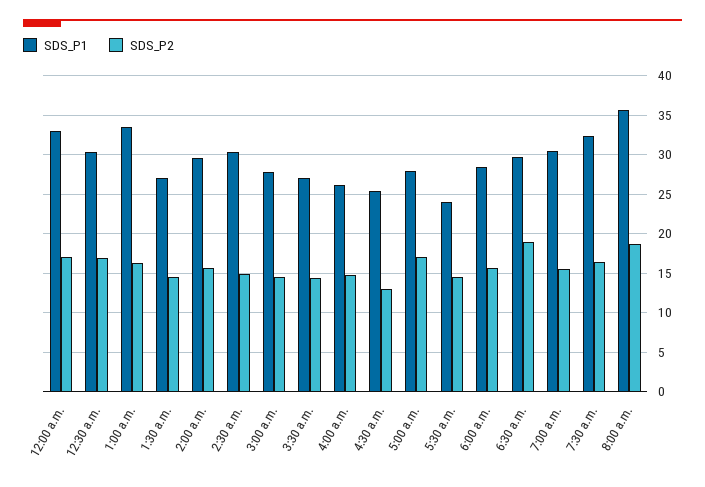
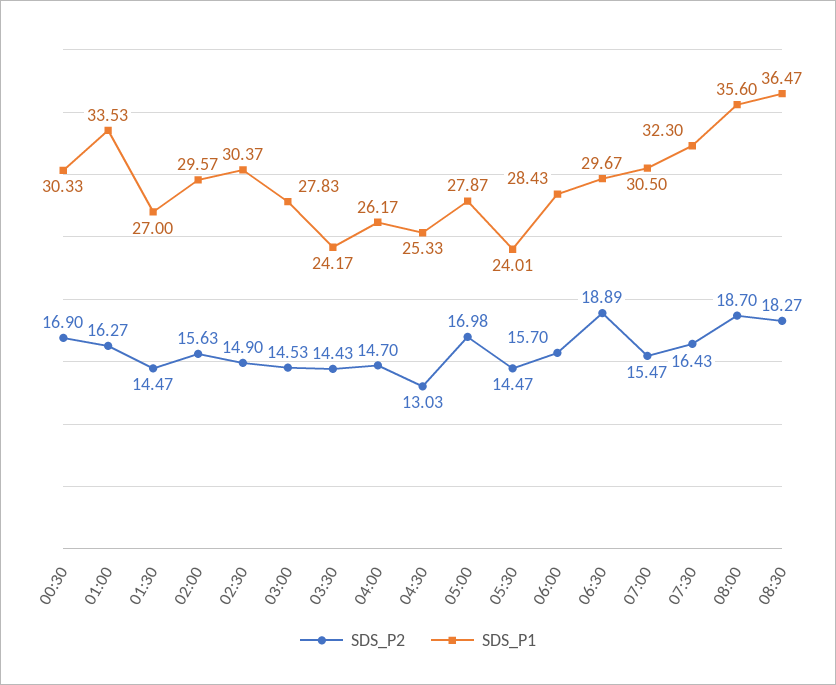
SDS_P1, 12:00 a.m.: 33 -> none
SDS_P2, 12:00 a.m.: 17 -> none
SDS_P1, 3:30 a.m.: 27 -> 24.17
SDS_P2, 08:30: none -> 18.27
SDS_P1, 08:30: none -> 36.47

